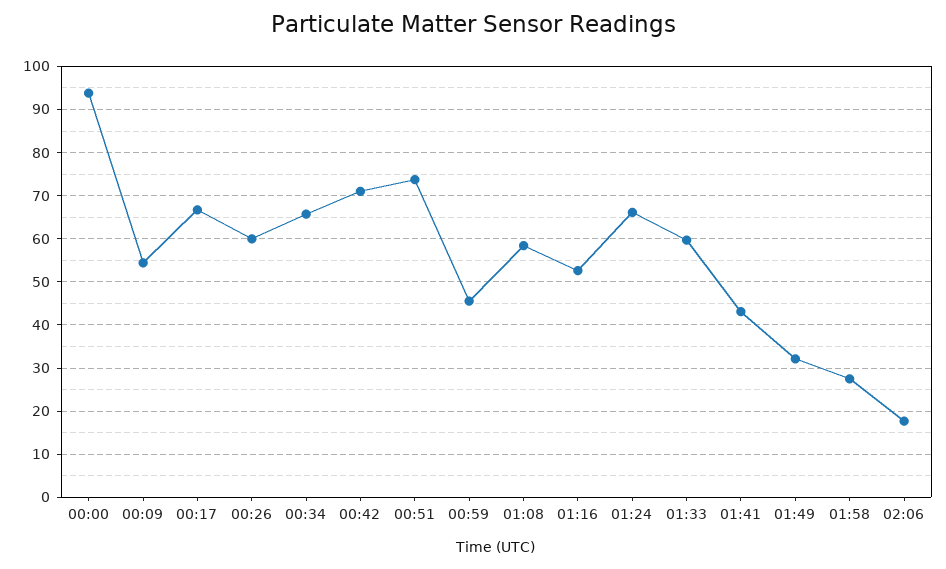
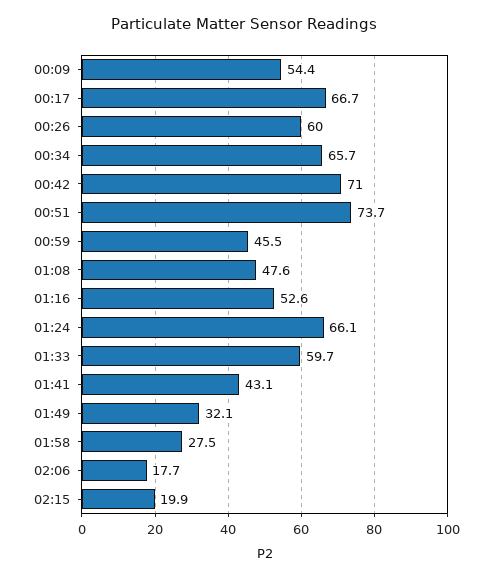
00:00: 94 -> none
01:08: 58 -> 47.6
02:15: none -> 19.9

